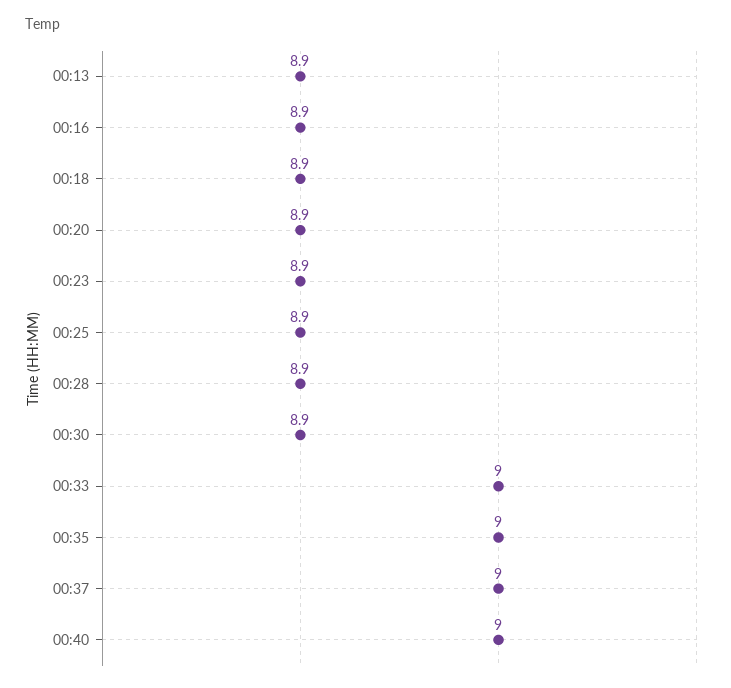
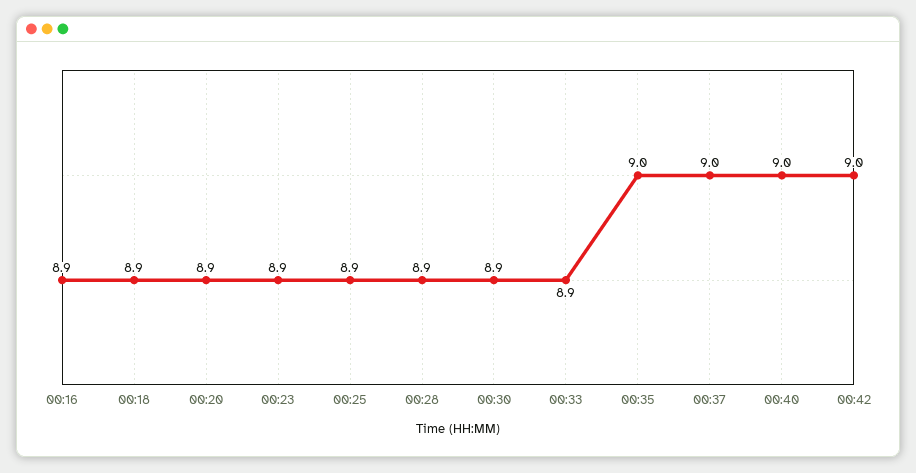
00:13: 8.9 -> none
00:33: 9 -> 8.9
00:42: none -> 9

